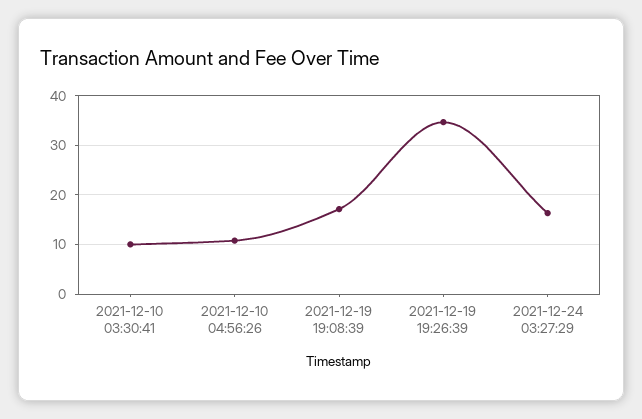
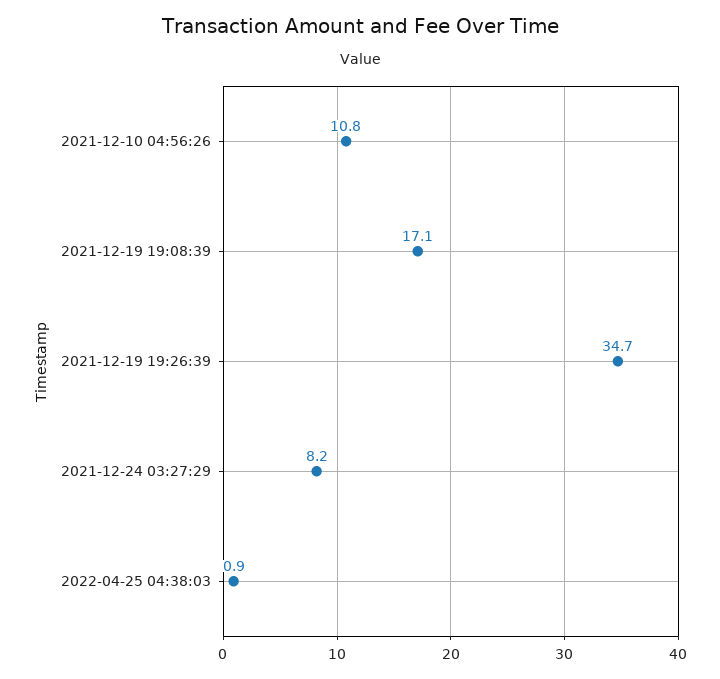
2021-12-10 03:30:41: 10 -> none
2021-12-24 03:27:29: 16 -> 8.2
2022-04-25 04:38:03: none -> 0.9

